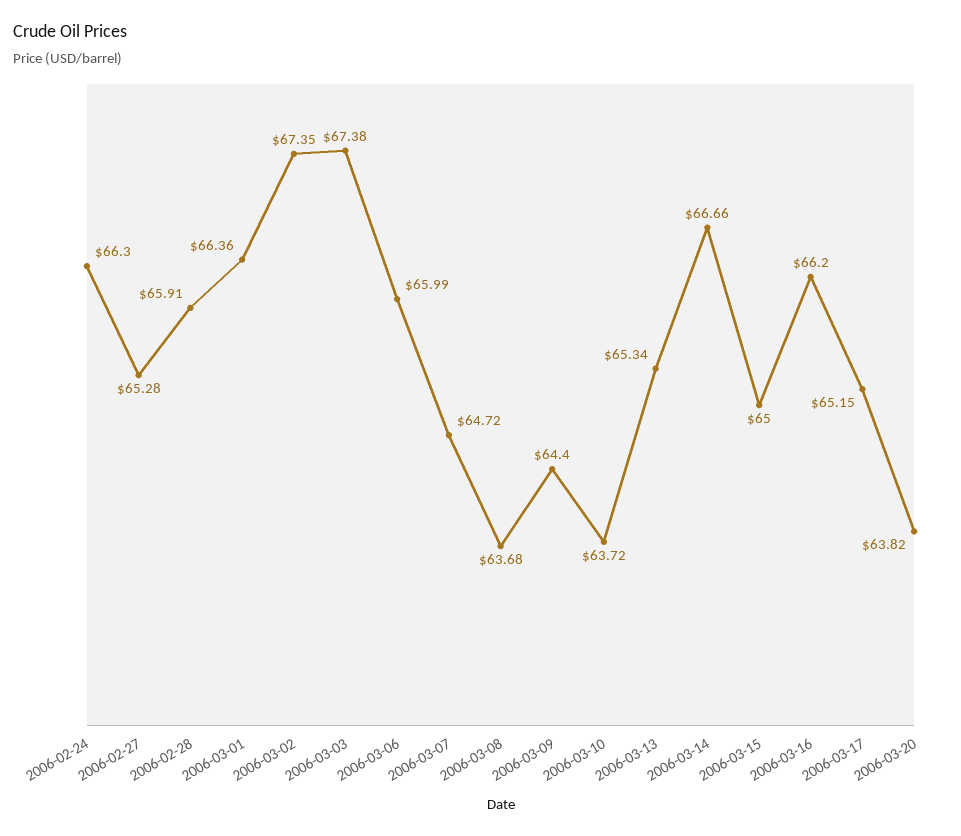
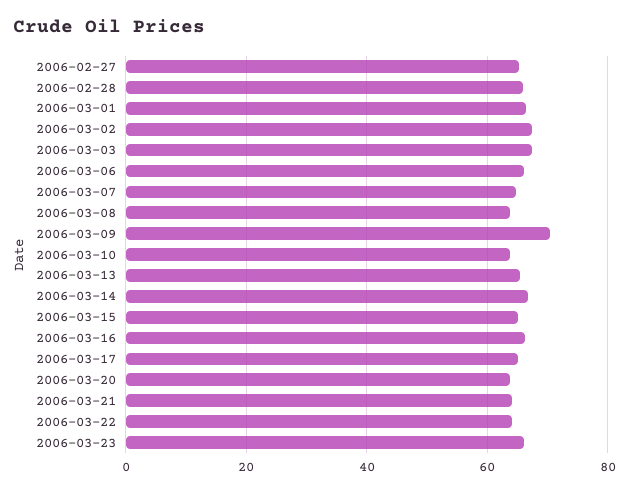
2006-02-24: 66.3 -> none
2006-03-09: 64.4 -> 70
2006-03-21: none -> 64
2006-03-22: none -> 64
2006-03-23: none -> 66

